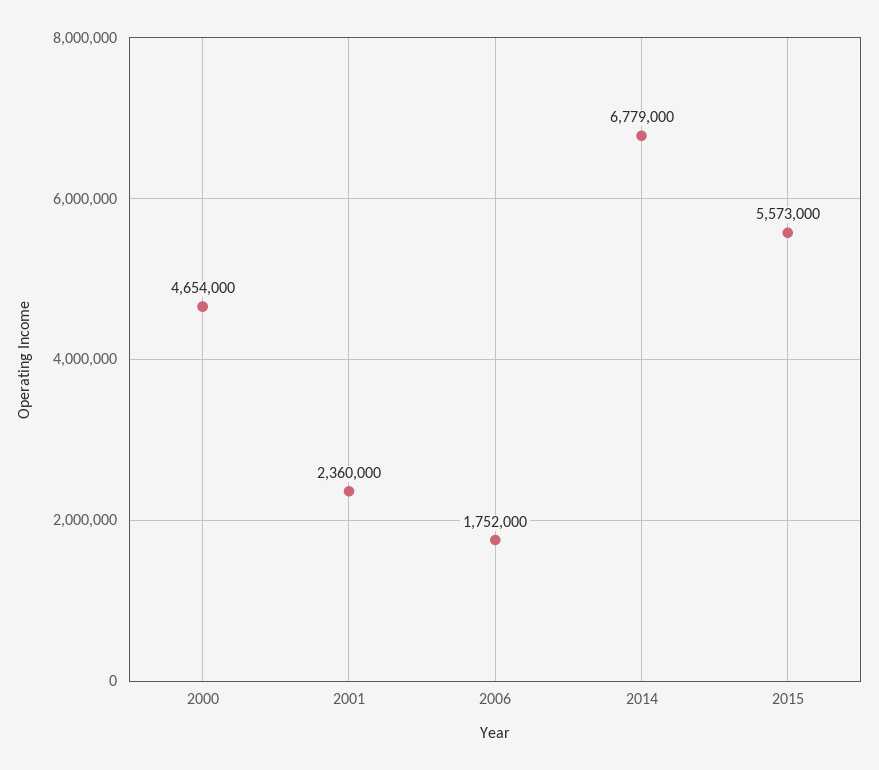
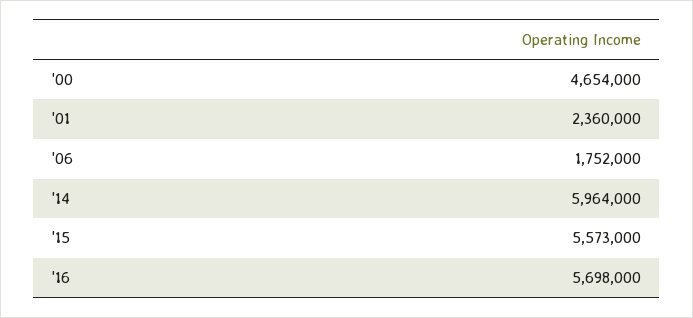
2014: 6779000 -> 5964000
'16: none -> 5698000

